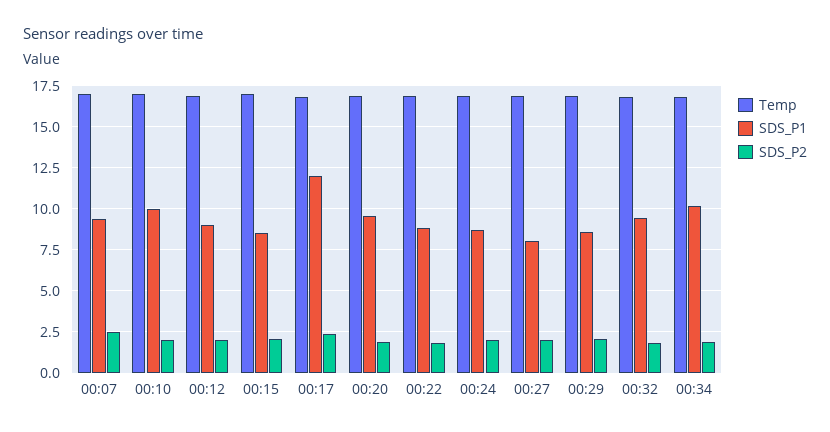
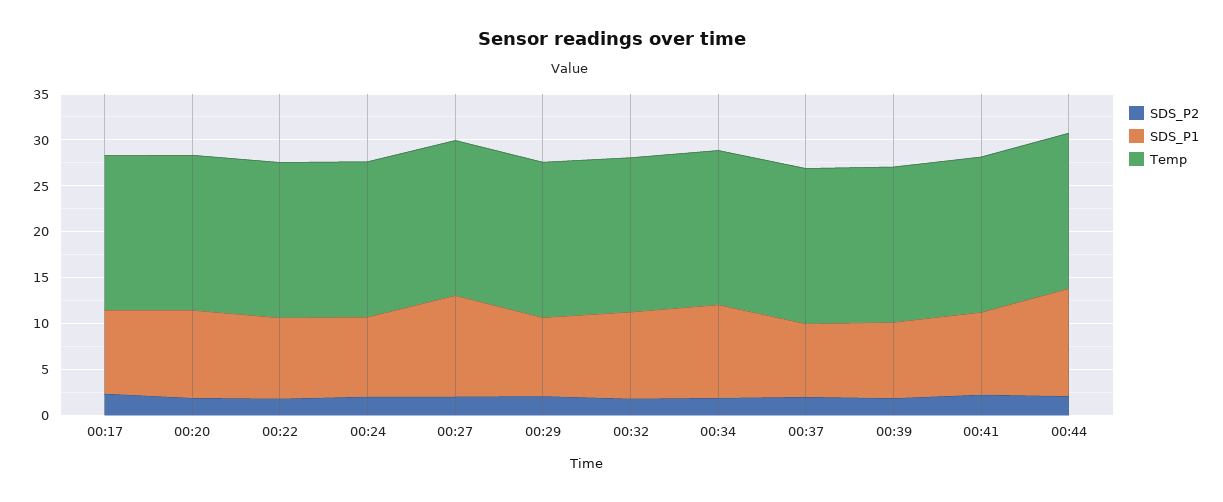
Temp, 00:07: 17 -> none
SDS_P1, 00:07: 9.5 -> none
SDS_P2, 00:07: 2.5 -> none
Temp, 00:10: 17 -> none
SDS_P1, 00:10: 10 -> none
SDS_P2, 00:10: 2 -> none
Temp, 00:12: 17 -> none
SDS_P1, 00:12: 9 -> none
SDS_P2, 00:12: 2 -> none
Temp, 00:15: 17 -> none
SDS_P1, 00:15: 8.5 -> none
SDS_P2, 00:15: 2 -> none
SDS_P1, 00:17: 12 -> 9
SDS_P1, 00:27: 8 -> 11
SDS_P2, 00:37: none -> 2
SDS_P1, 00:37: none -> 8
Temp, 00:37: none -> 17
SDS_P2, 00:39: none -> 2
SDS_P1, 00:39: none -> 8
Temp, 00:39: none -> 17
SDS_P2, 00:41: none -> 2
SDS_P1, 00:41: none -> 9
Temp, 00:41: none -> 17
SDS_P2, 00:44: none -> 2
SDS_P1, 00:44: none -> 12
Temp, 00:44: none -> 17

